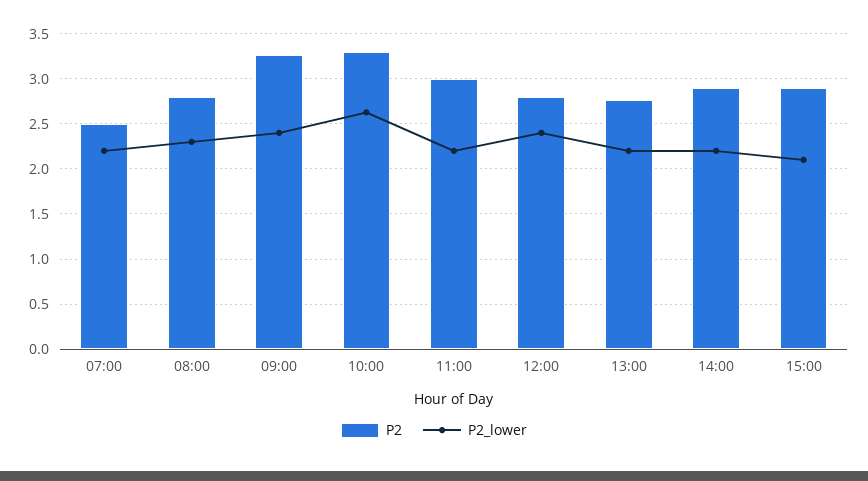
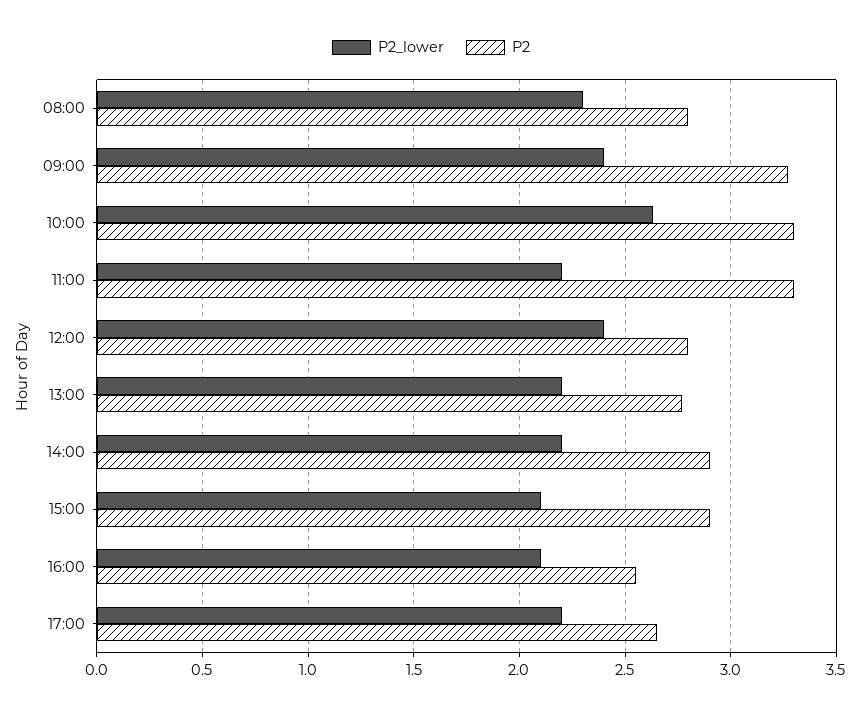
P2, 07:00: 2.5 -> none
P2_lower, 07:00: 2.2 -> none
P2, 11:00: 3 -> 3.3
P2_lower, 16:00: none -> 2.1
P2, 16:00: none -> 2.55
P2_lower, 17:00: none -> 2.2
P2, 17:00: none -> 2.65

